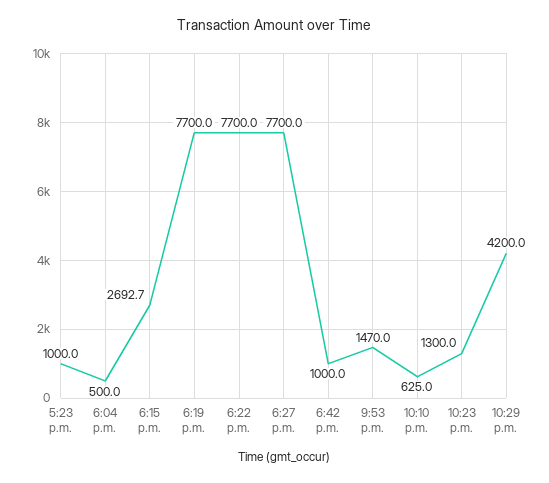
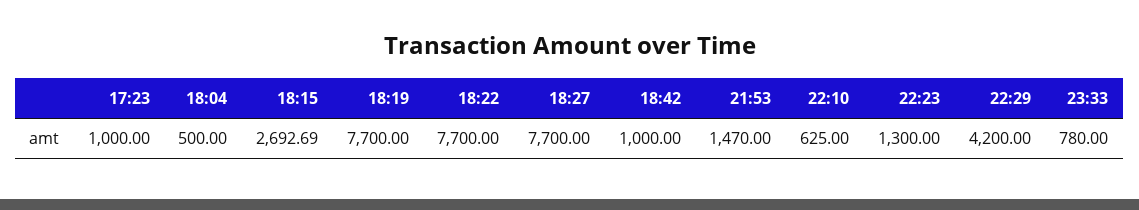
23:33: none -> 780

